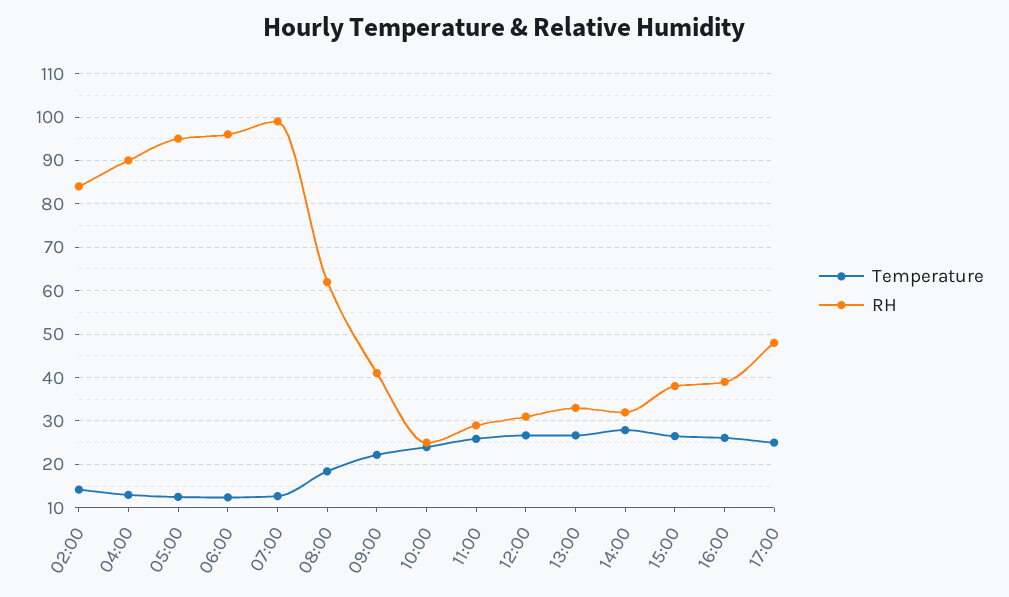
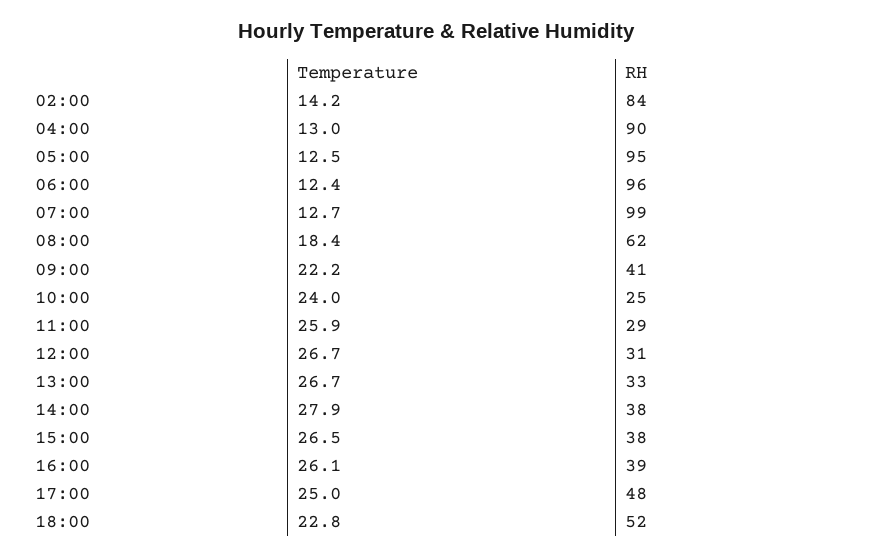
RH, 14:00: 32 -> 38
Temperature, 18:00: none -> 22.8
RH, 18:00: none -> 52

